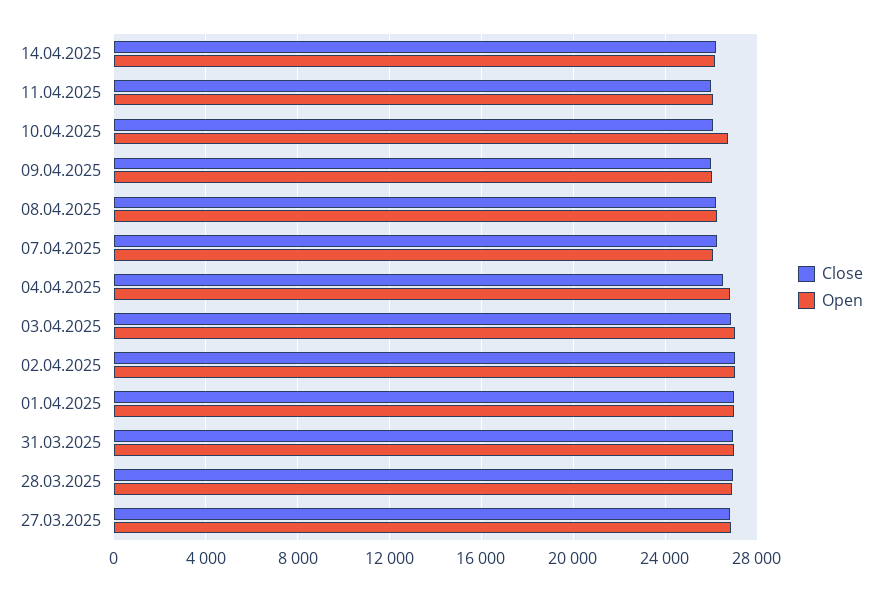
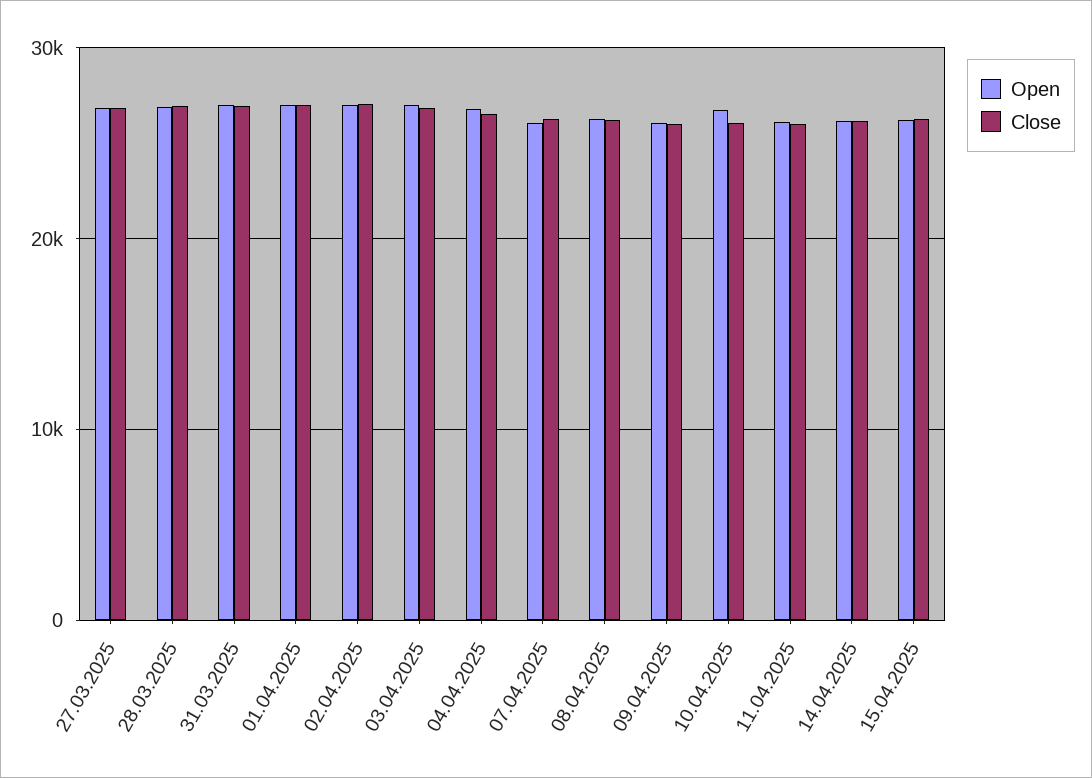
Open, 15.04.2025: none -> 26000
Close, 15.04.2025: none -> 26000

